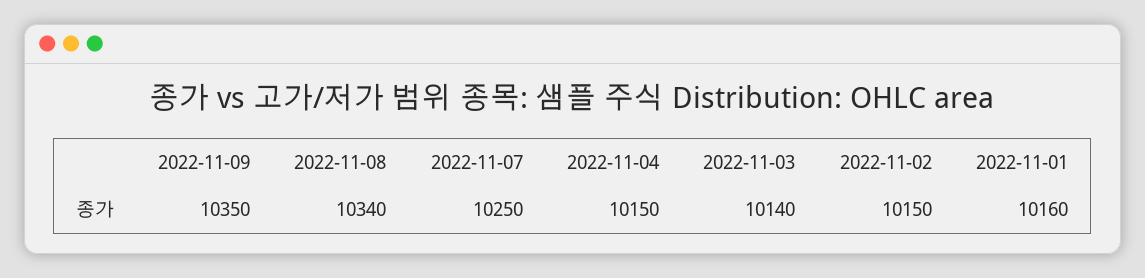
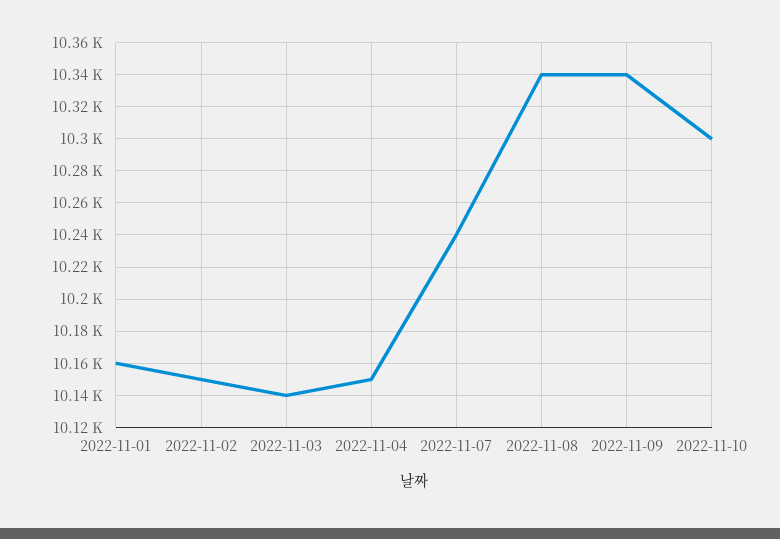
2022-11-09: 10350 -> 10340
2022-11-07: 10250 -> 10240
2022-11-10: none -> 10300

